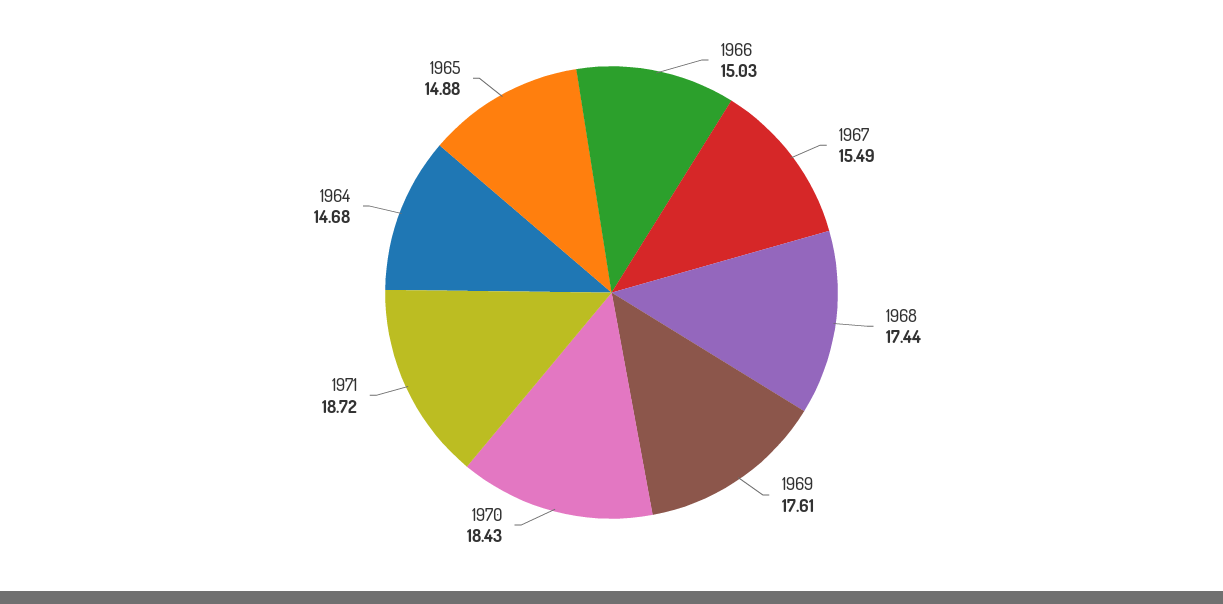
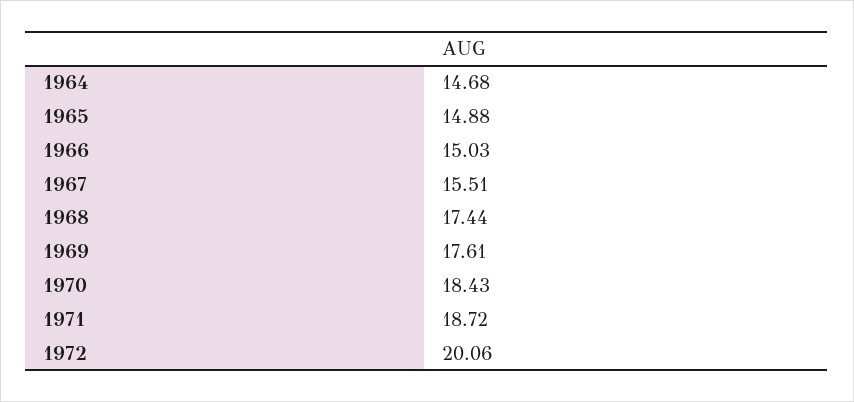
1967: 15.49 -> 15.51
1972: none -> 20.06

